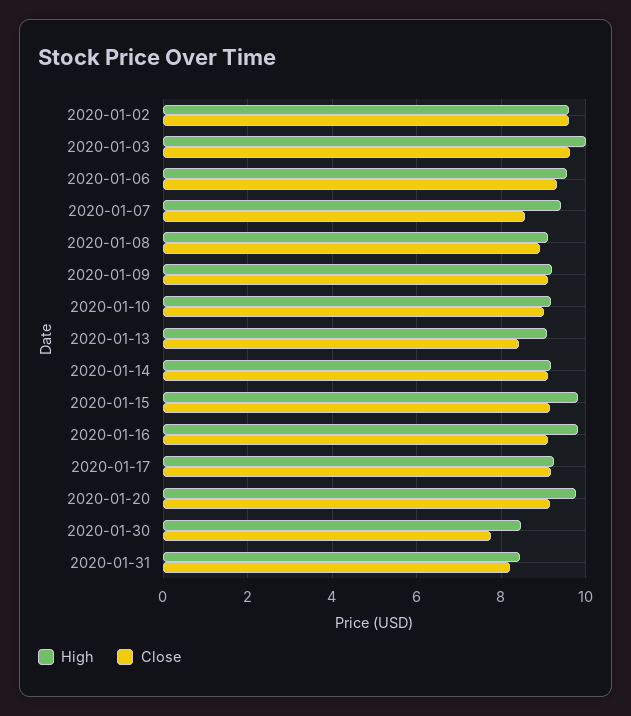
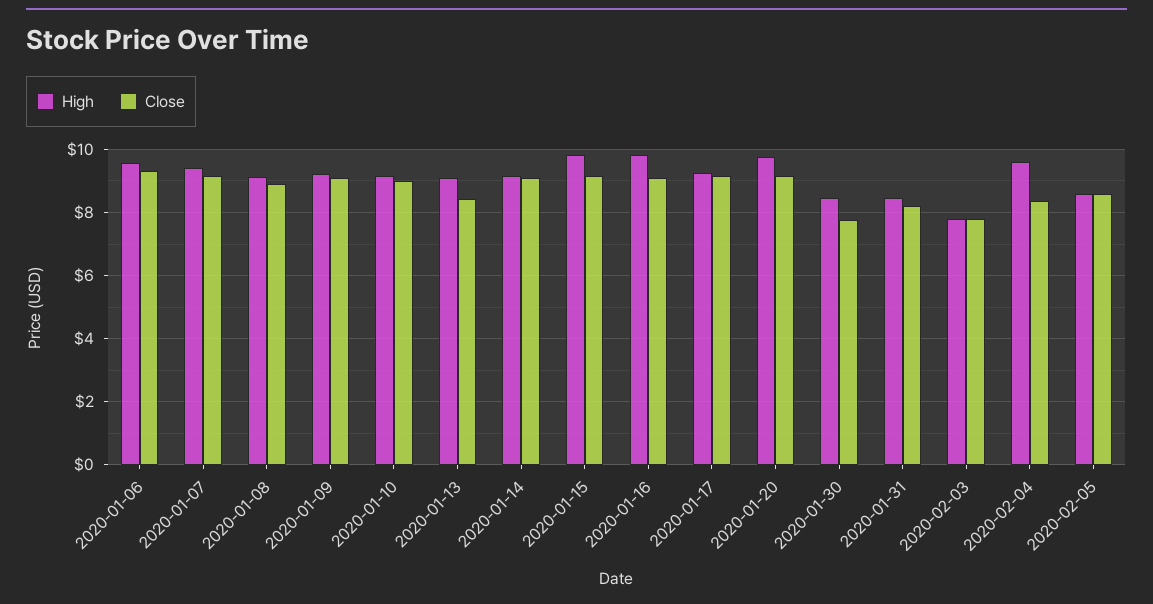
High, 2020-01-02: 9.6 -> none
Close, 2020-01-02: 9.6 -> none
High, 2020-01-03: 10 -> none
Close, 2020-01-03: 9.6 -> none
Close, 2020-01-07: 8.6 -> 9.2
High, 2020-02-03: none -> 7.8
Close, 2020-02-03: none -> 7.8
High, 2020-02-04: none -> 9.6
Close, 2020-02-04: none -> 8.4
High, 2020-02-05: none -> 8.6
Close, 2020-02-05: none -> 8.6

